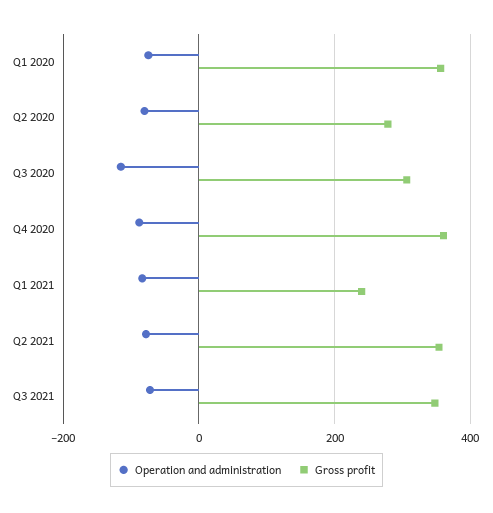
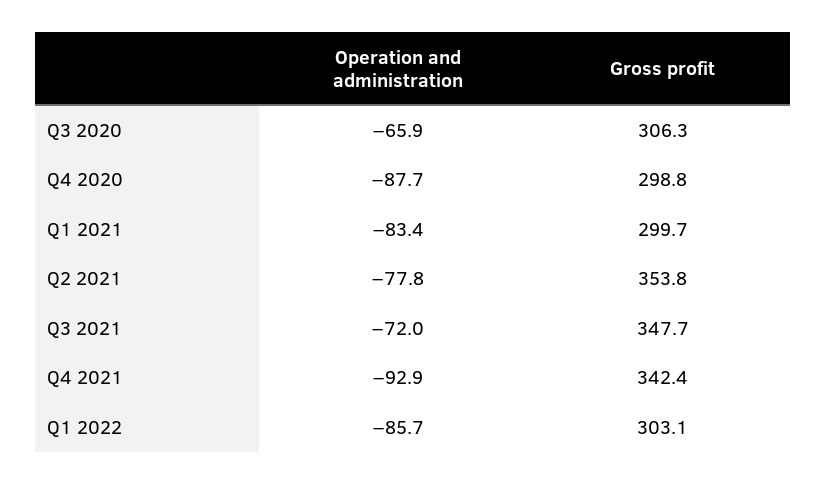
Operation and administration, Q1 2020: -80 -> none
Gross profit, Q1 2020: 360 -> none
Operation and administration, Q2 2020: -80 -> none
Gross profit, Q2 2020: 280 -> none
Operation and administration, Q3 2020: -120 -> -65.9
Gross profit, Q4 2020: 360 -> 298.8
Gross profit, Q1 2021: 240 -> 299.7
Operation and administration, Q4 2021: none -> -92.9
Gross profit, Q4 2021: none -> 342.4
Operation and administration, Q1 2022: none -> -85.7
Gross profit, Q1 2022: none -> 303.1

